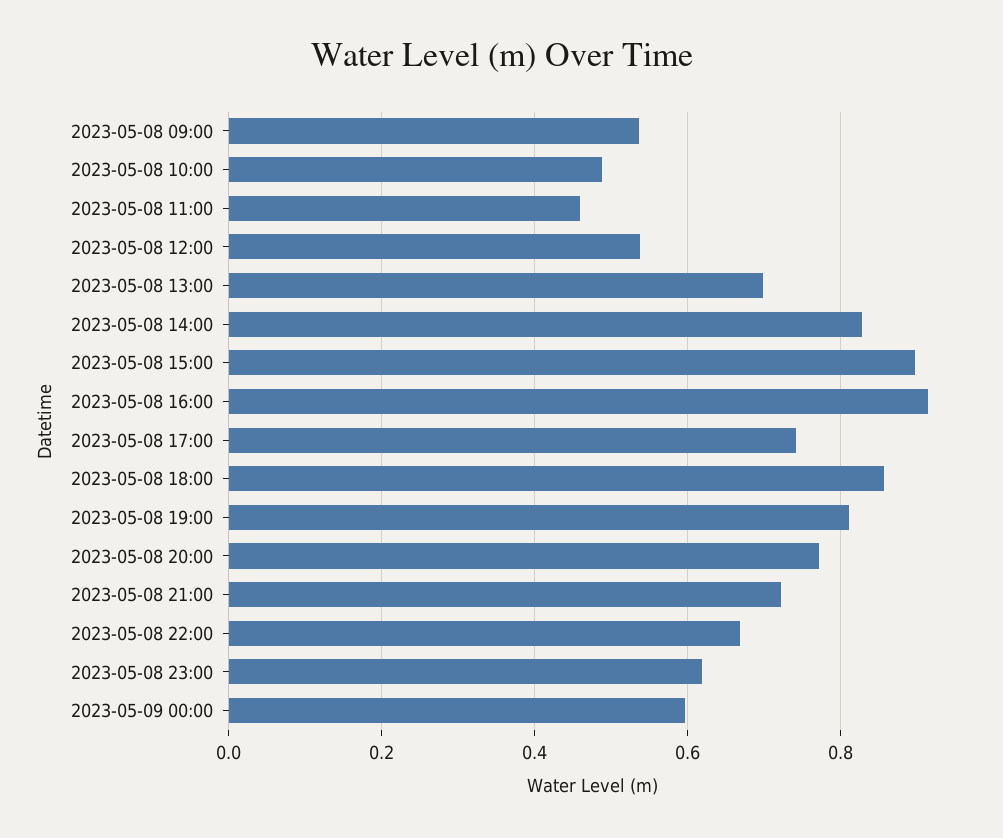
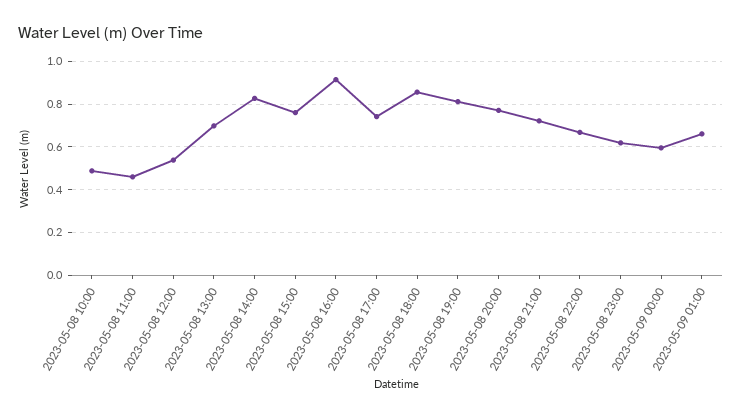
2023-05-08 09:00: 0.54 -> none
2023-05-08 15:00: 0.9 -> 0.75
2023-05-09 01:00: none -> 0.65

